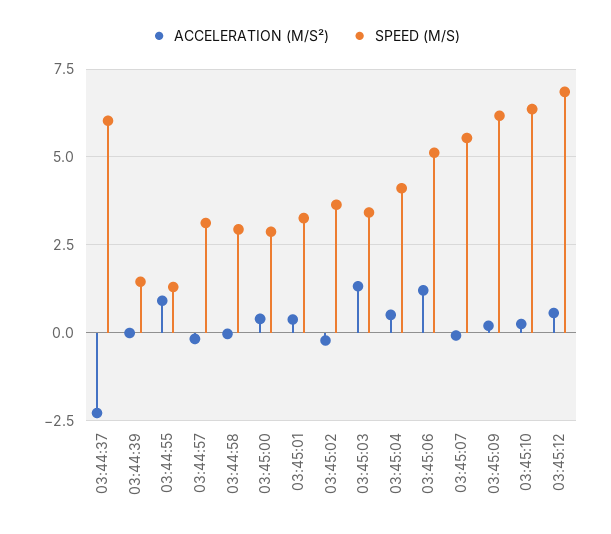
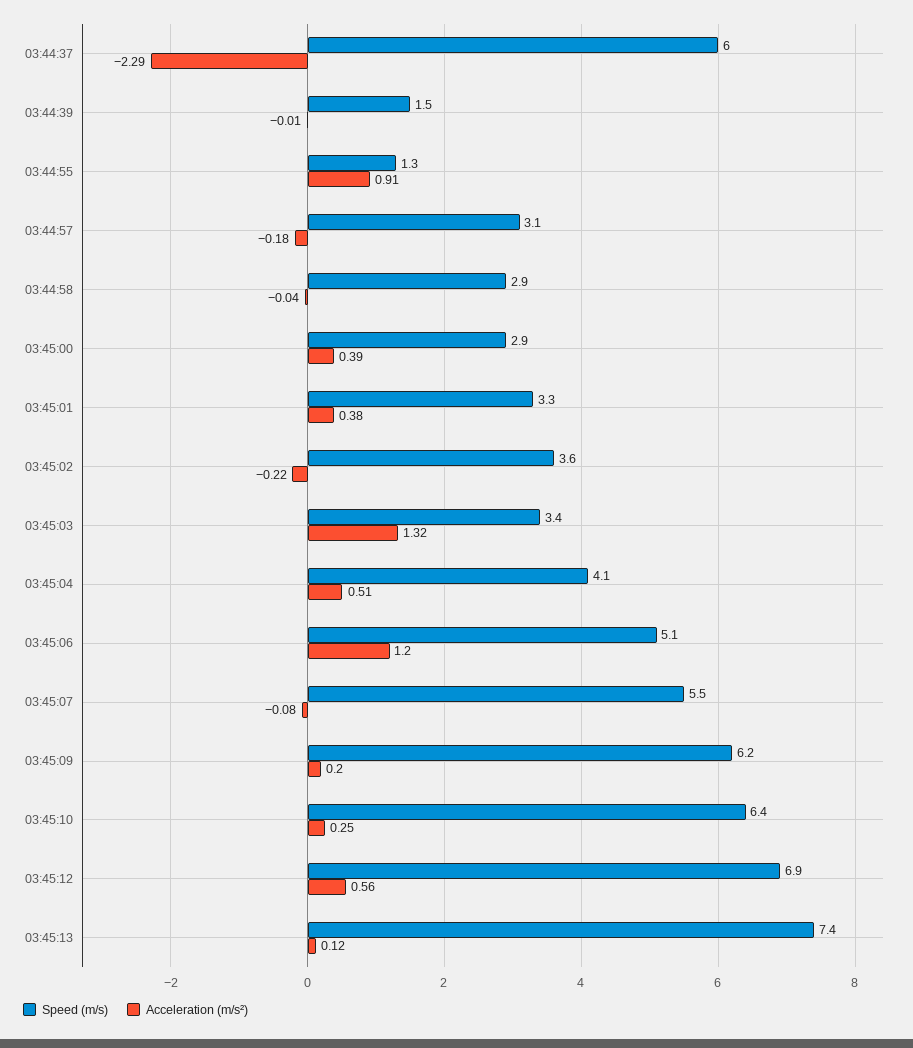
SPEED (M/S), 03:45:13: none -> 7.4
ACCELERATION (M/S²), 03:45:13: none -> 0.12

